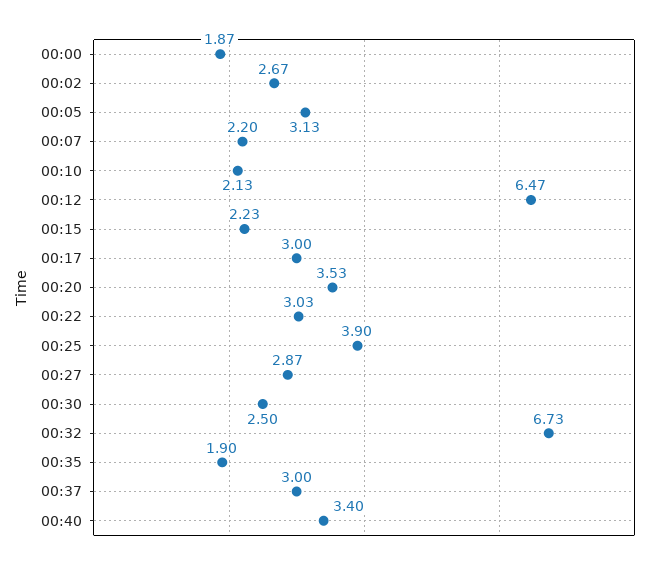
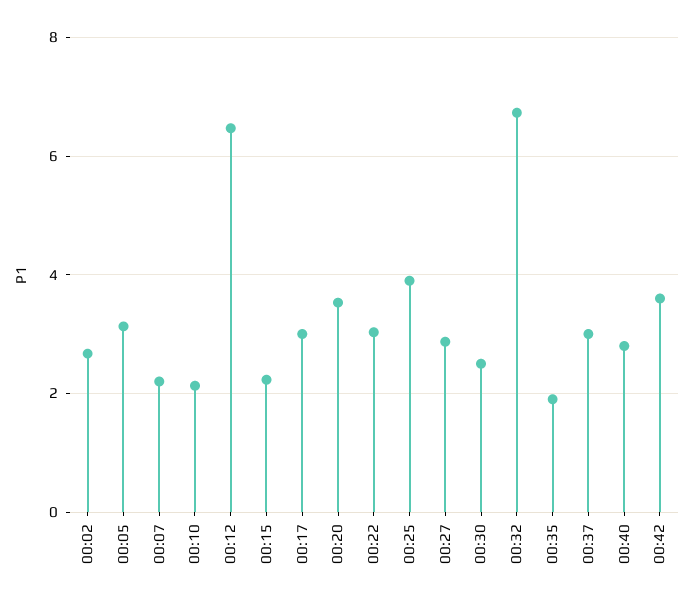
00:00: 1.87 -> none
00:40: 3.4 -> 2.8
00:42: none -> 3.6

